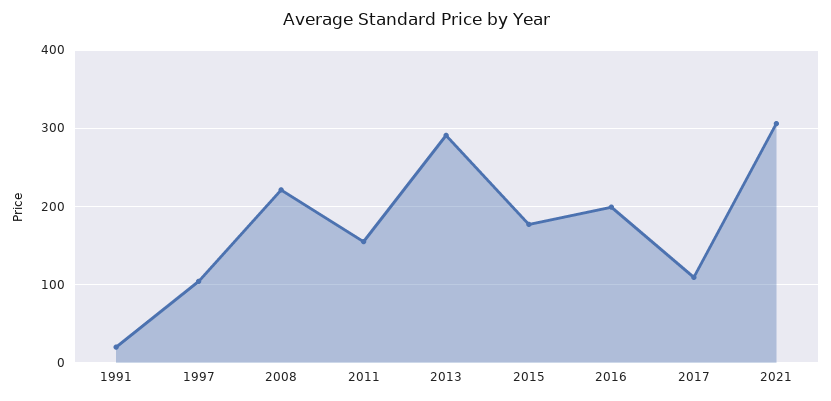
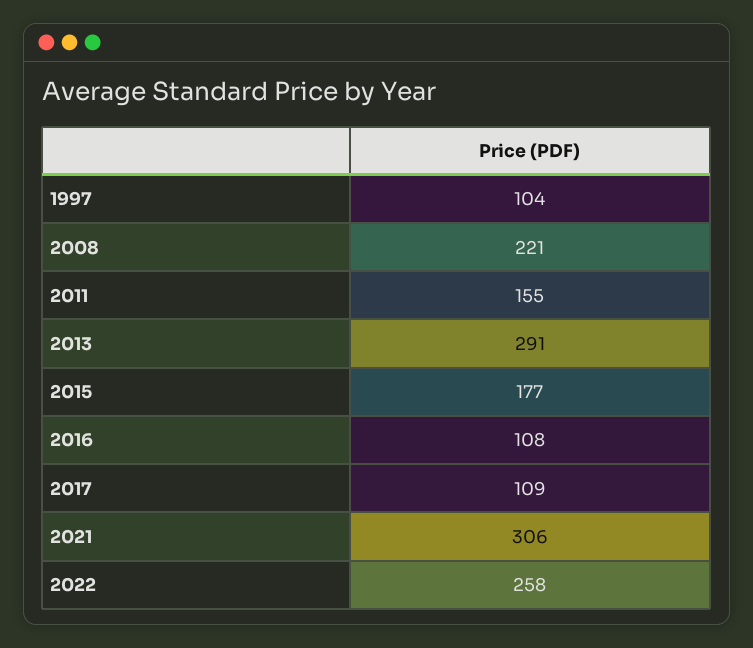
1991: 20 -> none
2016: 200 -> 108
2022: none -> 258

